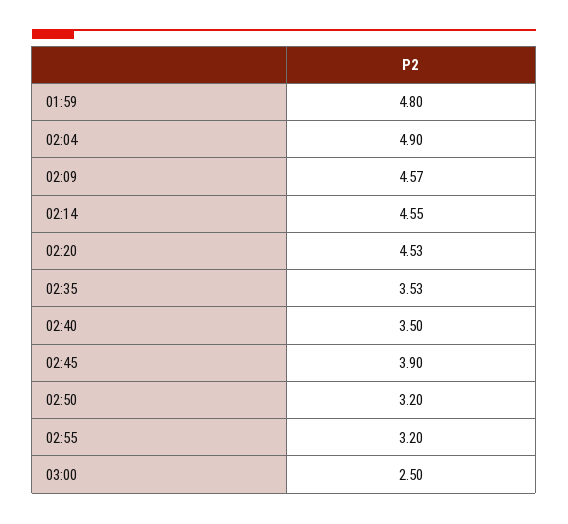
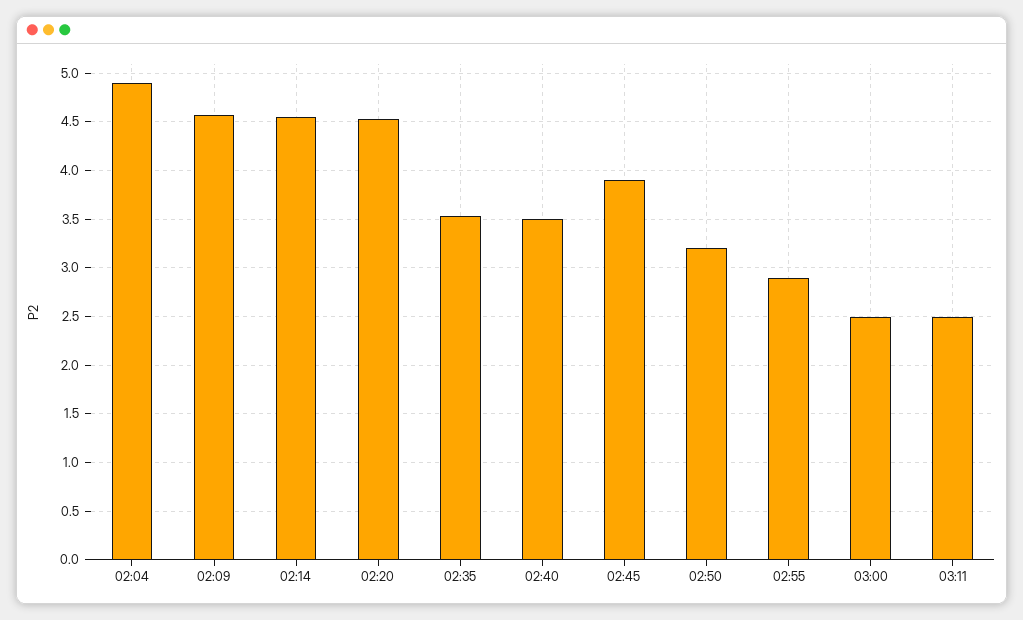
01:59: 4.8 -> none
02:55: 3.2 -> 2.9
03:11: none -> 2.5

